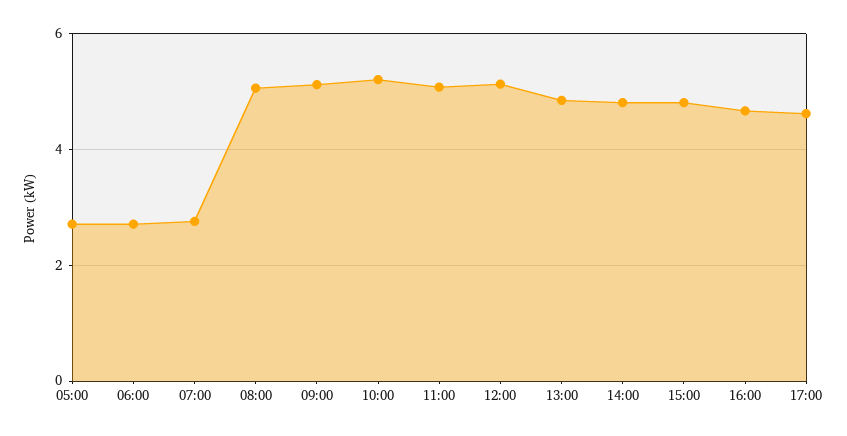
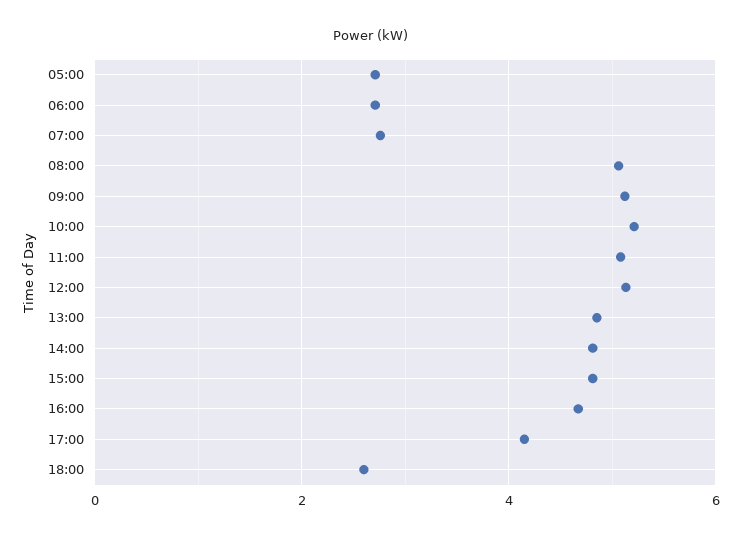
17:00: 4.6 -> 4.2
18:00: none -> 2.6

